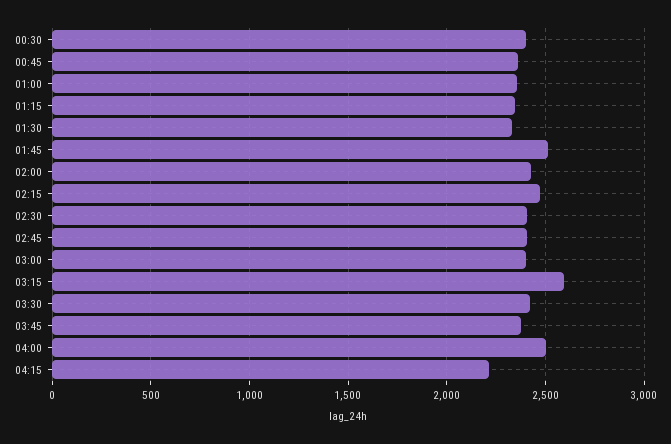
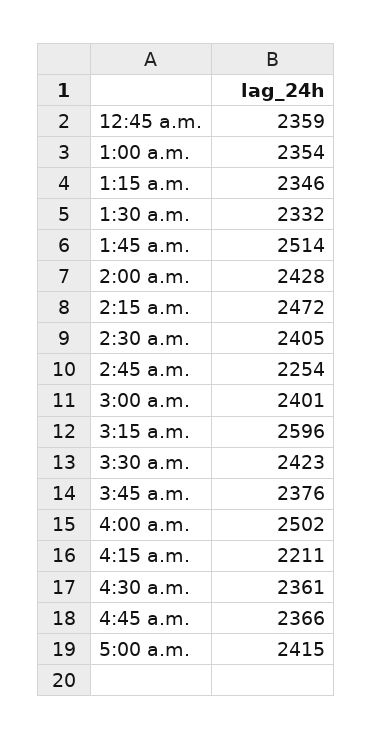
00:30: 2400 -> none
02:45: 2400 -> 2254
4:30 a.m.: none -> 2361
4:45 a.m.: none -> 2366
5:00 a.m.: none -> 2415

